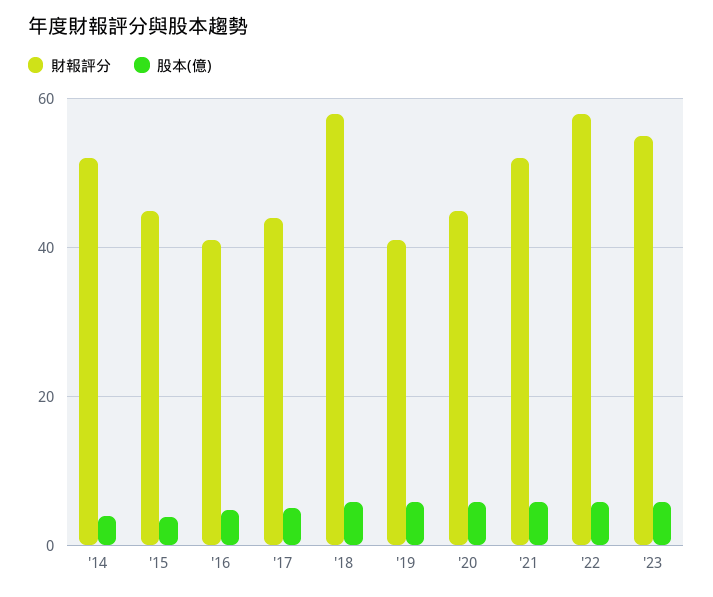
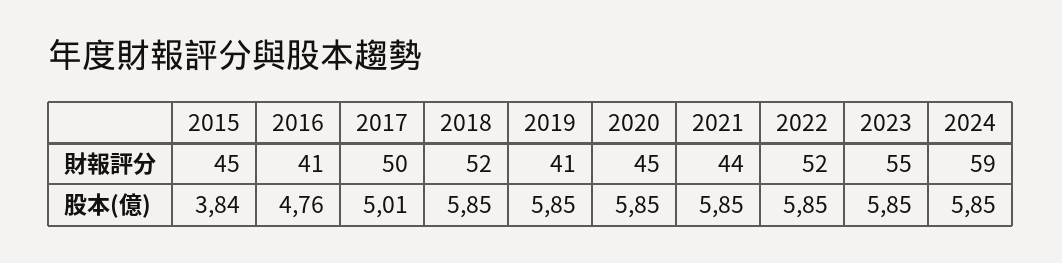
財報評分, '14: 52 -> none
股本(億), '14: 4 -> none
財報評分, '17: 44 -> 50
財報評分, '18: 58 -> 52
財報評分, '21: 52 -> 44
財報評分, '22: 58 -> 52
財報評分, 2024: none -> 59
股本(億), 2024: none -> 5.85

